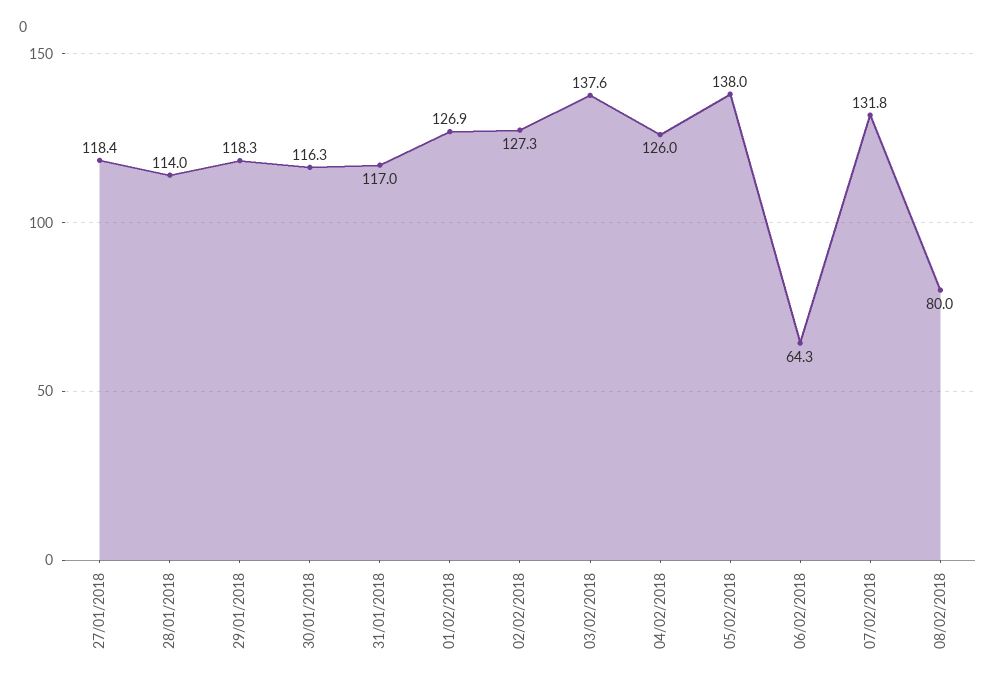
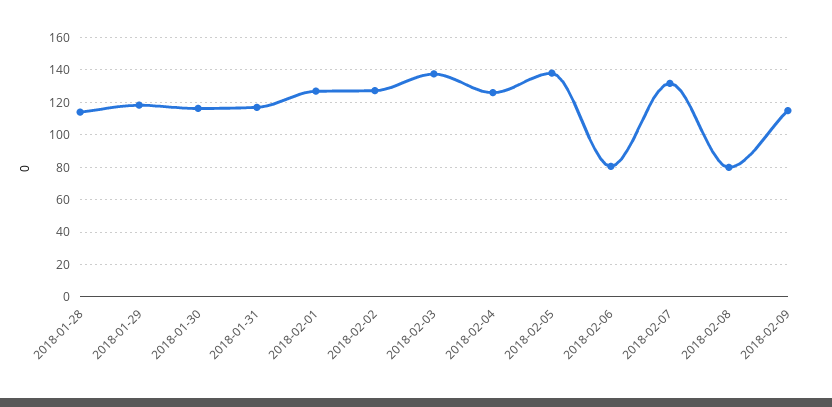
27/01/2018: 118.4 -> none
06/02/2018: 64.3 -> 80
2018-02-09: none -> 115

